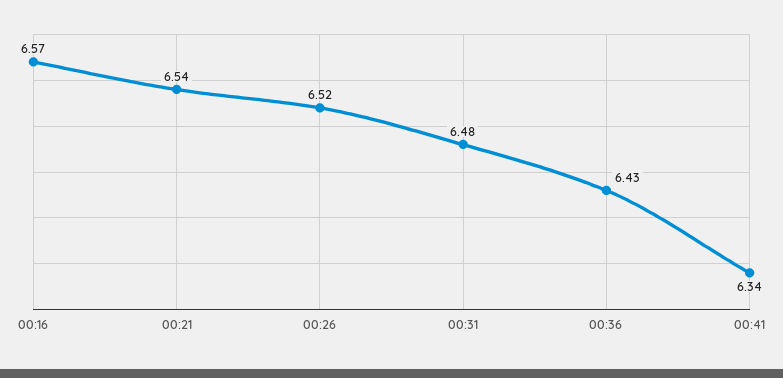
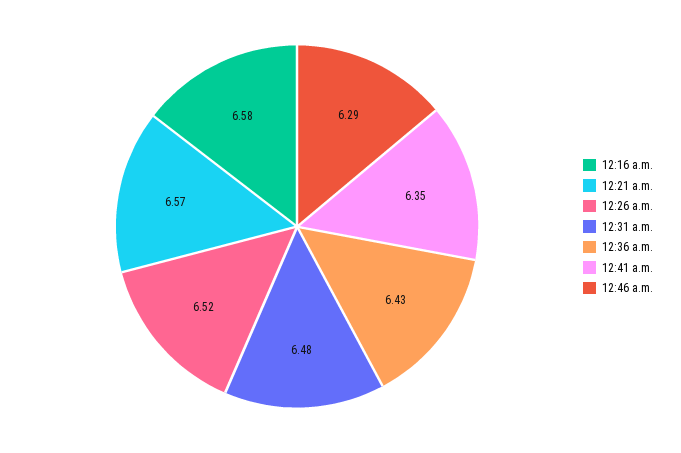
00:16: 6.57 -> 6.58
00:21: 6.54 -> 6.57
00:41: 6.34 -> 6.35
12:46 a.m.: none -> 6.29

